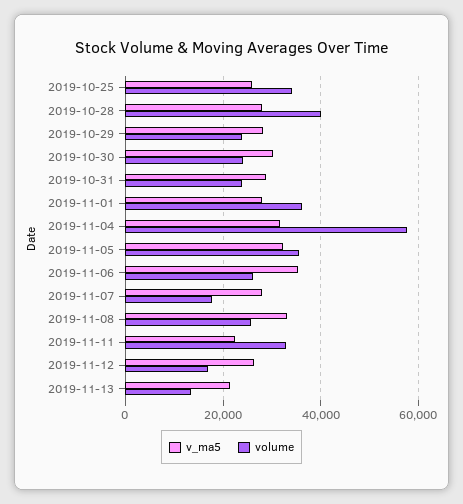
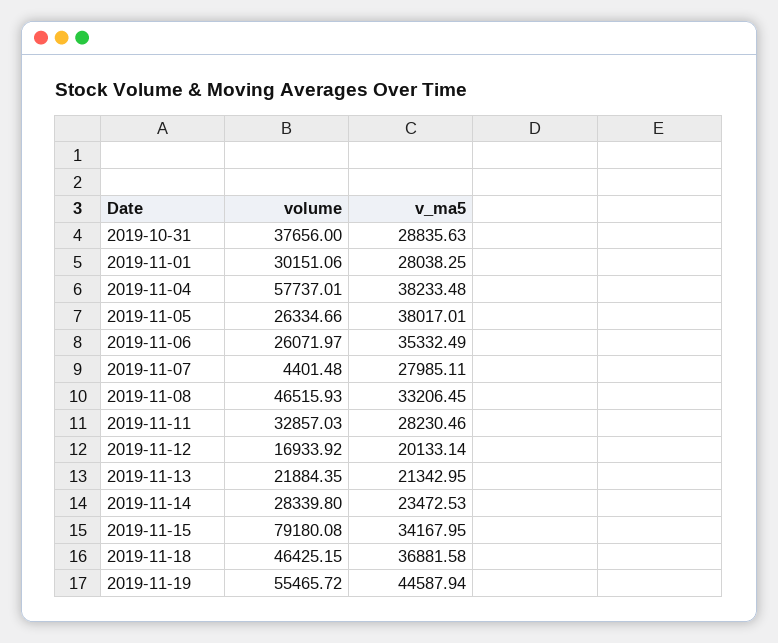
v_ma5, 2019-10-25: 26000 -> none
volume, 2019-10-25: 34000 -> none
v_ma5, 2019-10-28: 28000 -> none
volume, 2019-10-28: 40000 -> none
v_ma5, 2019-10-29: 28000 -> none
volume, 2019-10-29: 24000 -> none
v_ma5, 2019-10-30: 30000 -> none
volume, 2019-10-30: 24000 -> none
volume, 2019-10-31: 24000 -> 37656
volume, 2019-11-01: 36000 -> 30151.06
v_ma5, 2019-11-04: 32000 -> 38233.48
v_ma5, 2019-11-05: 32000 -> 38017.01
volume, 2019-11-05: 36000 -> 26334.66
volume, 2019-11-07: 18000 -> 4401.48
volume, 2019-11-08: 26000 -> 46515.93
v_ma5, 2019-11-11: 22000 -> 28230.46
v_ma5, 2019-11-12: 26000 -> 20133.14
volume, 2019-11-13: 14000 -> 21884.35
volume, 2019-11-14: none -> 28339.8
v_ma5, 2019-11-14: none -> 23472.53
volume, 2019-11-15: none -> 79180.08
v_ma5, 2019-11-15: none -> 34167.95
volume, 2019-11-18: none -> 46425.15
v_ma5, 2019-11-18: none -> 36881.58
volume, 2019-11-19: none -> 55465.72
v_ma5, 2019-11-19: none -> 44587.94

